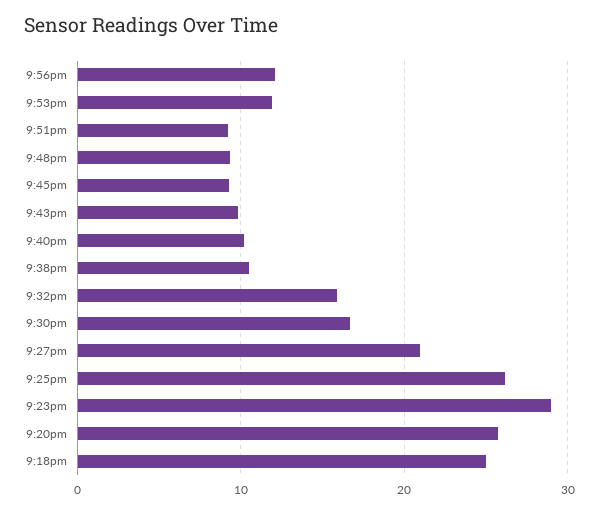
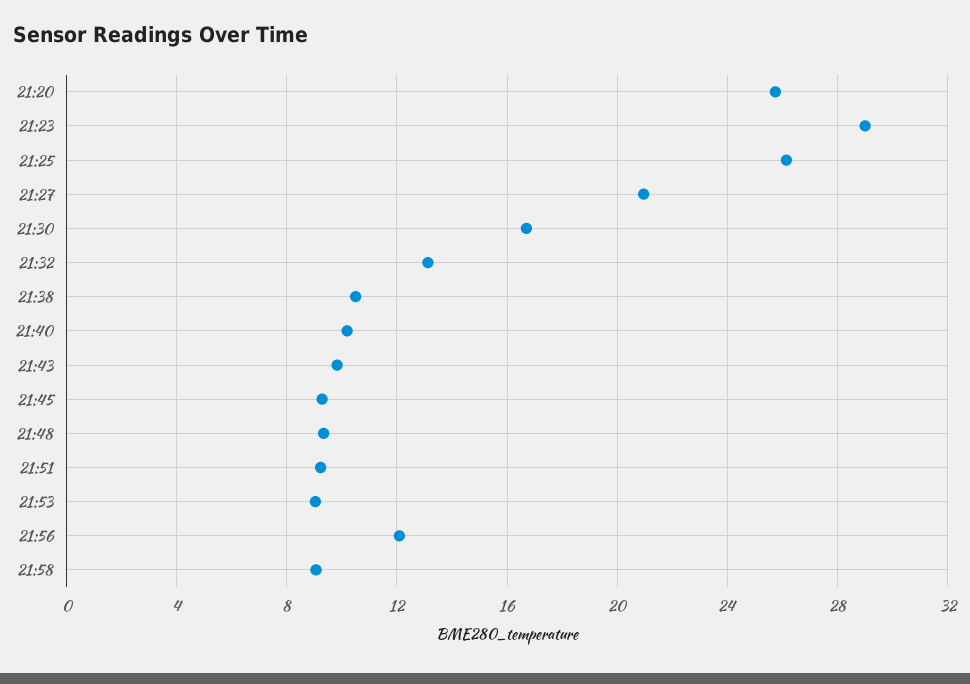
9:53pm: 12 -> 9
9:32pm: 16 -> 13
9:18pm: 25 -> none
21:58: none -> 9

